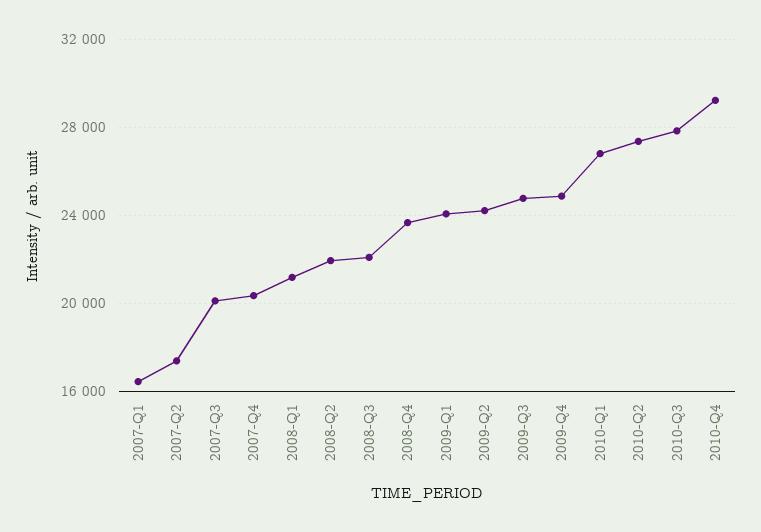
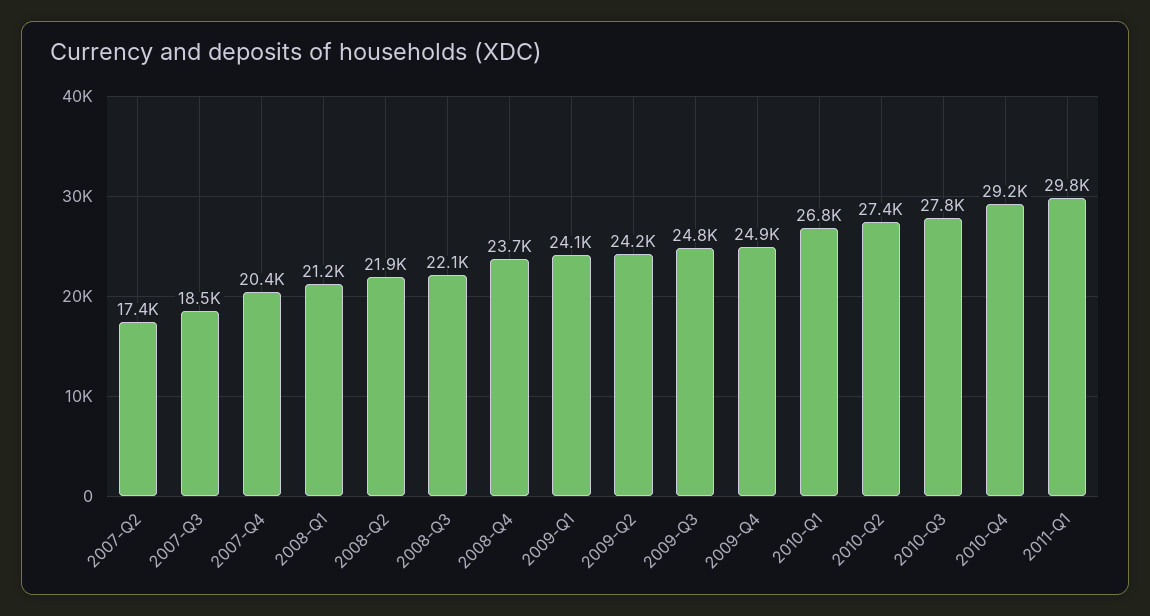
2007-Q1: 16500 -> none
2007-Q3: 20000 -> 18500
2011-Q1: none -> 29800

